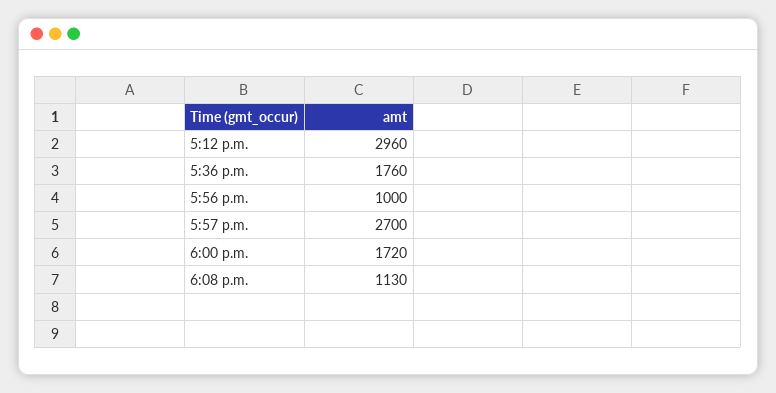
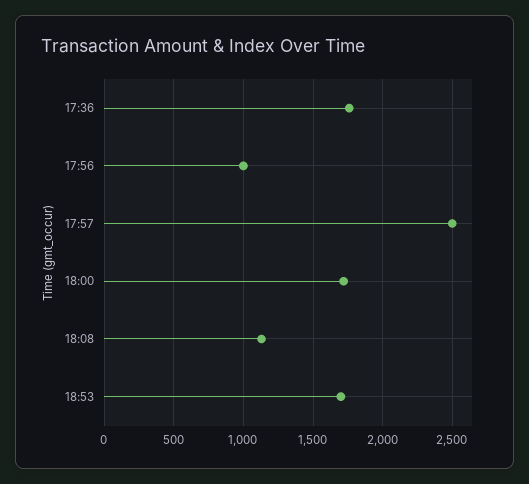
5:12 p.m.: 2960 -> none
5:57 p.m.: 2700 -> 2500
18:53: none -> 1700

